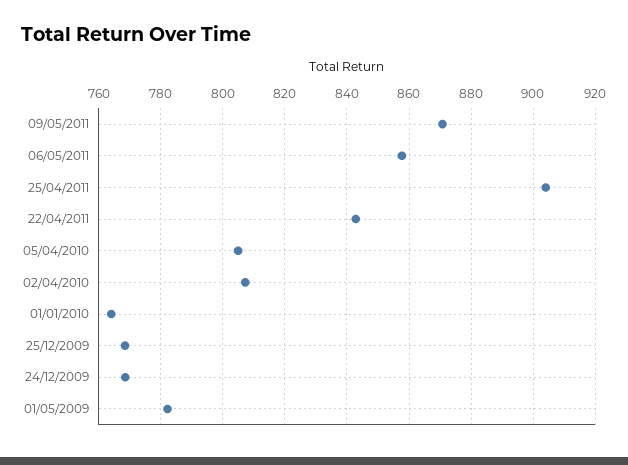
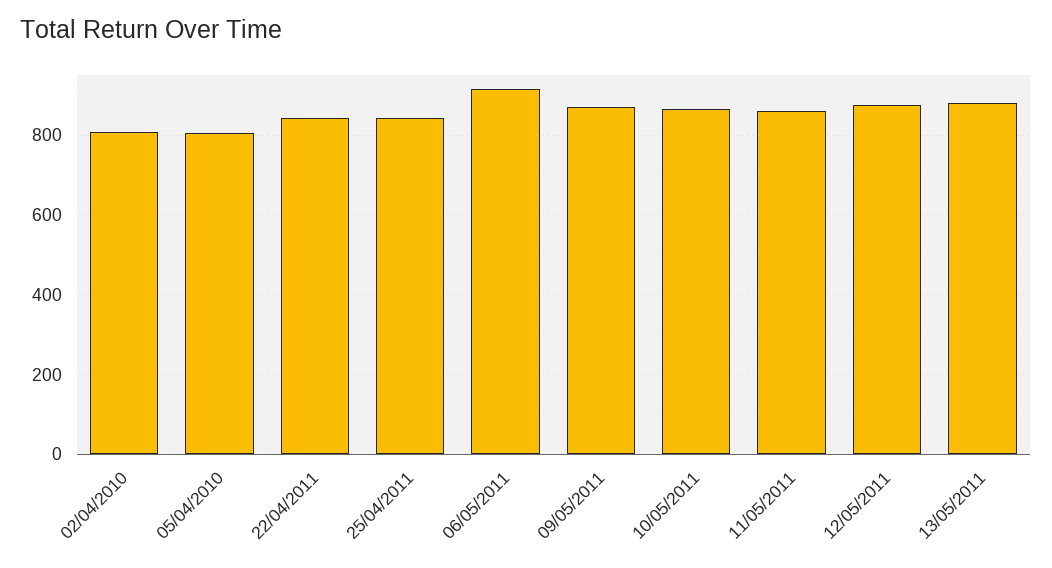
06/05/2011: 858 -> 920
25/04/2011: 904 -> 840
01/01/2010: 764 -> none
25/12/2009: 768 -> none
24/12/2009: 768 -> none
01/05/2009: 782 -> none
10/05/2011: none -> 860
11/05/2011: none -> 860
12/05/2011: none -> 880
13/05/2011: none -> 880

